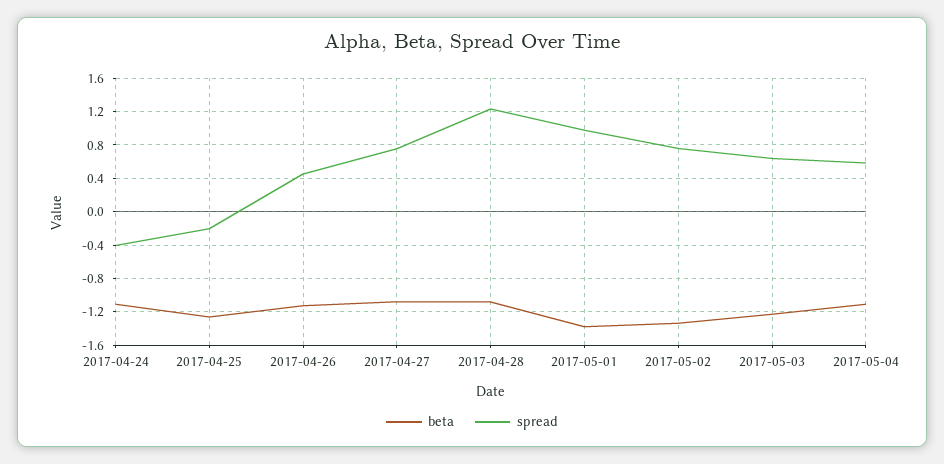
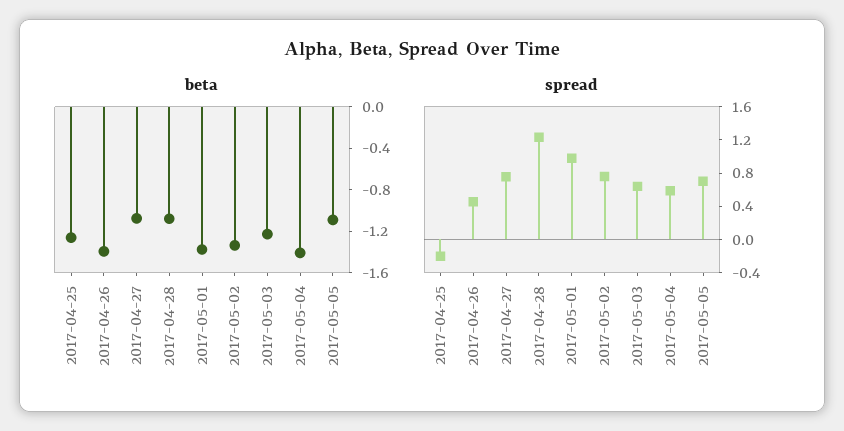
beta, 2017-04-24: -1.1 -> none
spread, 2017-04-24: -0.4 -> none
beta, 2017-04-26: -1.1 -> -1.4
beta, 2017-05-04: -1.1 -> -1.4
beta, 2017-05-05: none -> -1.1
spread, 2017-05-05: none -> 0.7

